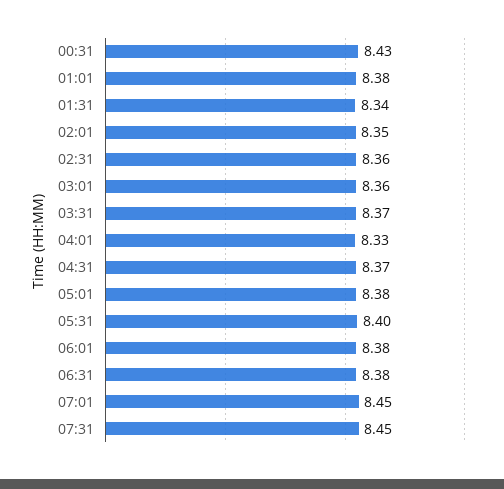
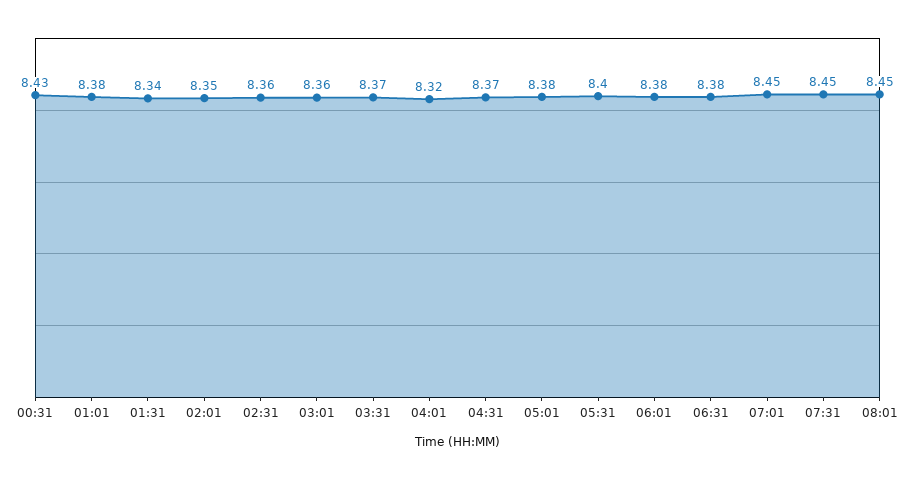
04:01: 8.33 -> 8.32
08:01: none -> 8.45

